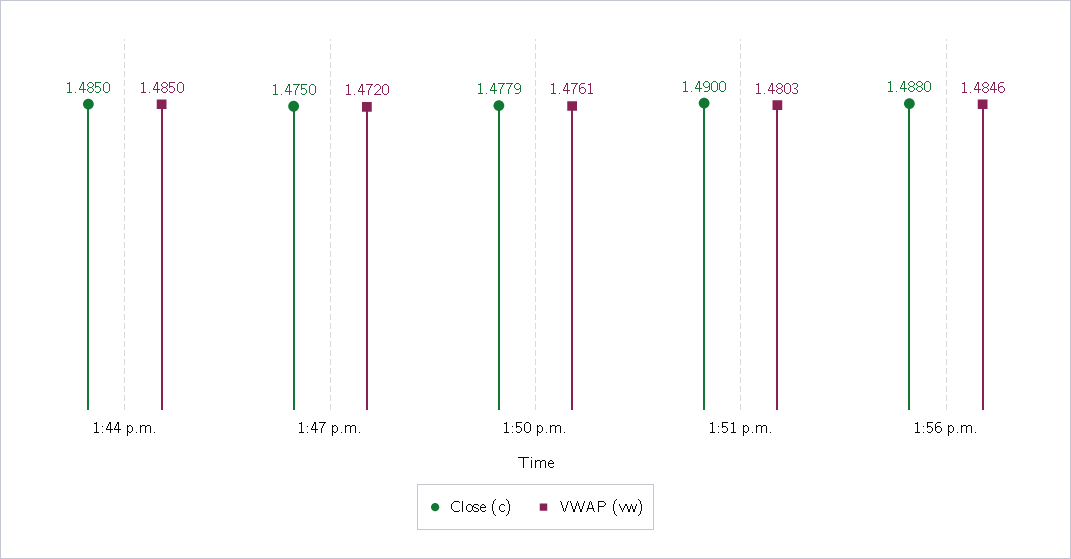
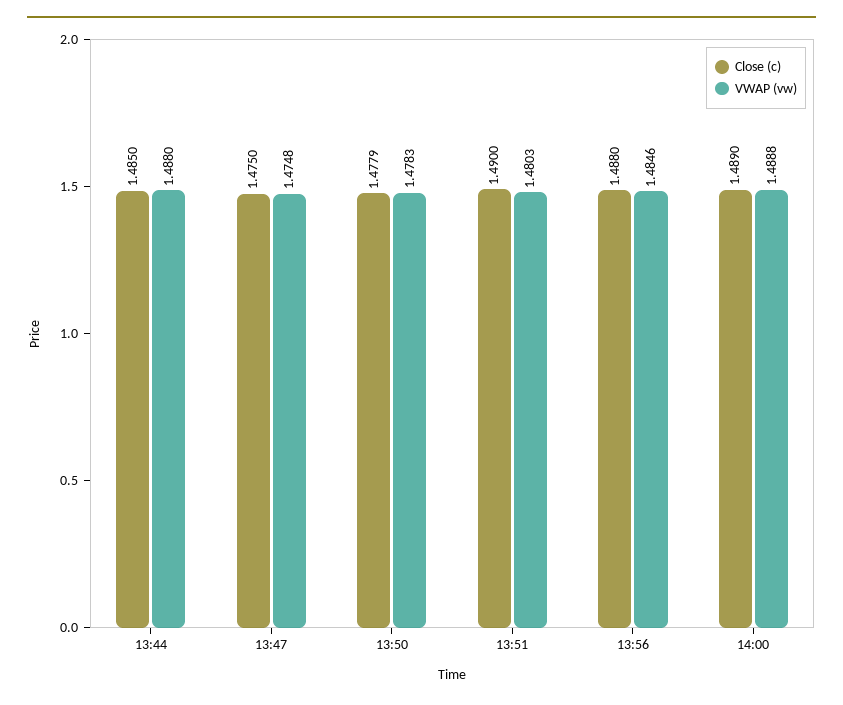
VWAP (vw), 1:44 p.m.: 1.485 -> 1.488
VWAP (vw), 1:47 p.m.: 1.472 -> 1.4748
VWAP (vw), 1:50 p.m.: 1.4761 -> 1.4783
Close (c), 14:00: none -> 1.489
VWAP (vw), 14:00: none -> 1.4888

